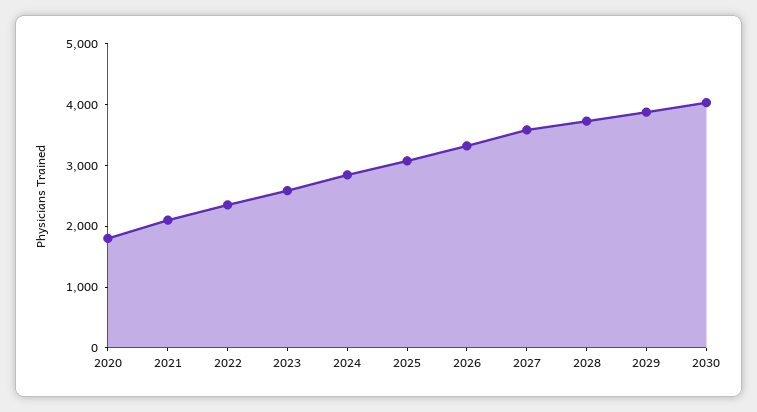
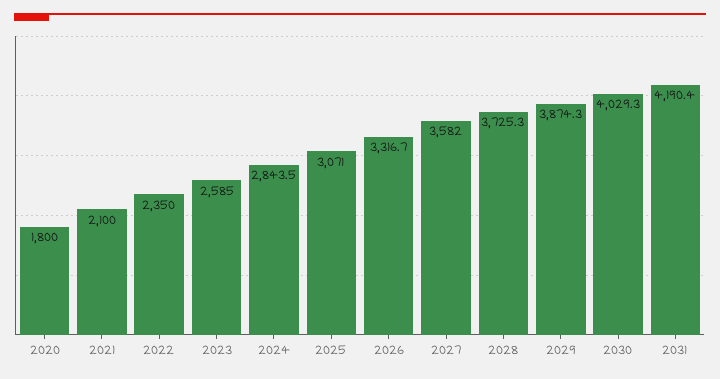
2031: none -> 4190.4

